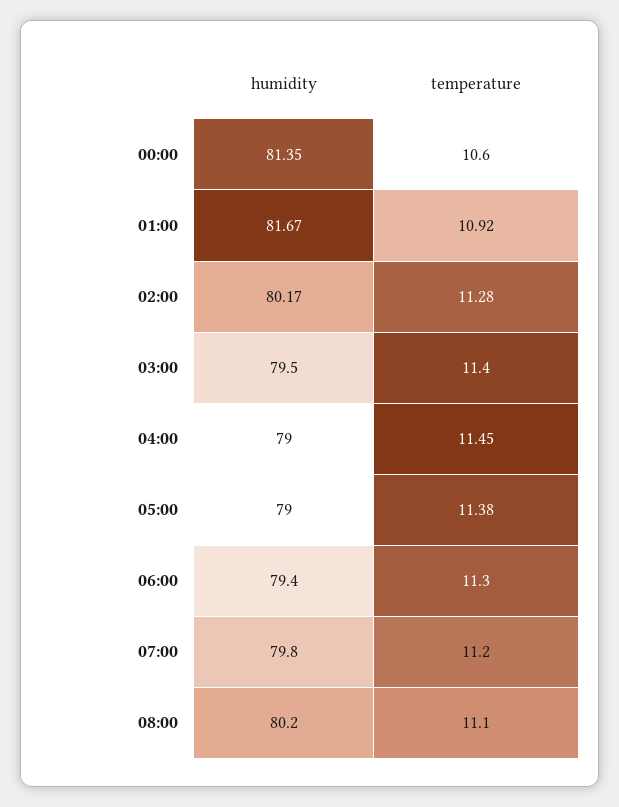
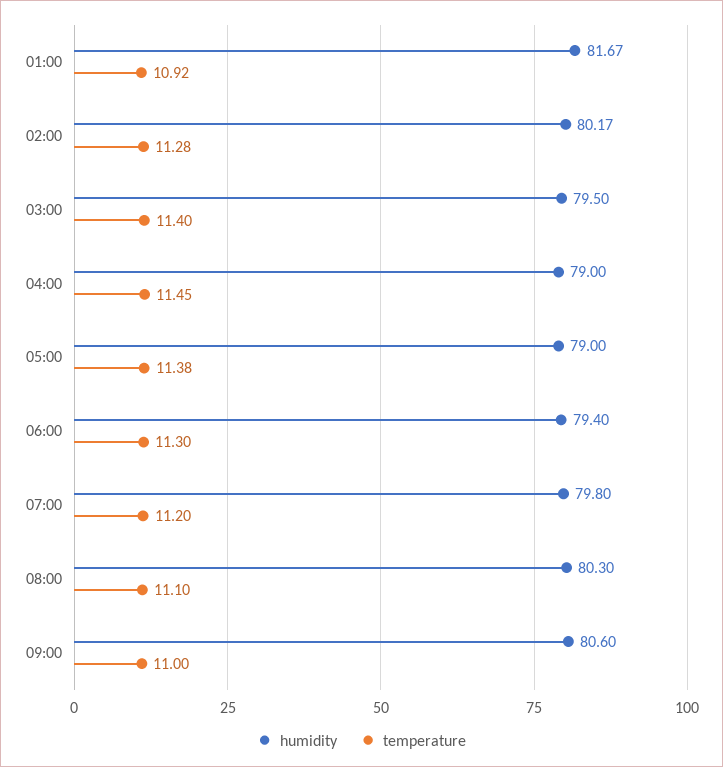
humidity, 00:00: 81.35 -> none
temperature, 00:00: 10.6 -> none
humidity, 08:00: 80.2 -> 80.3
humidity, 09:00: none -> 80.6
temperature, 09:00: none -> 11

